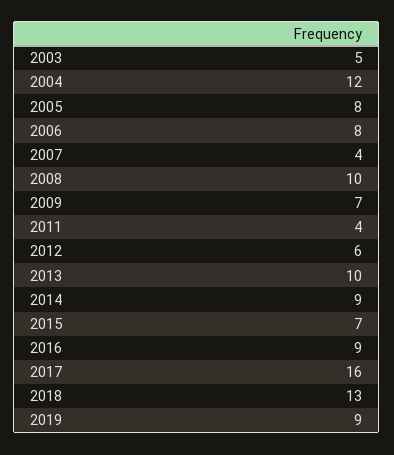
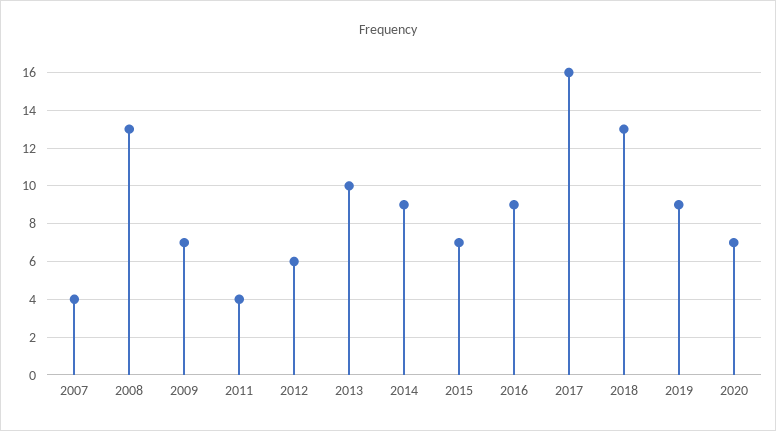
2003: 5 -> none
2004: 12 -> none
2005: 8 -> none
2006: 8 -> none
2008: 10 -> 13
2020: none -> 7

